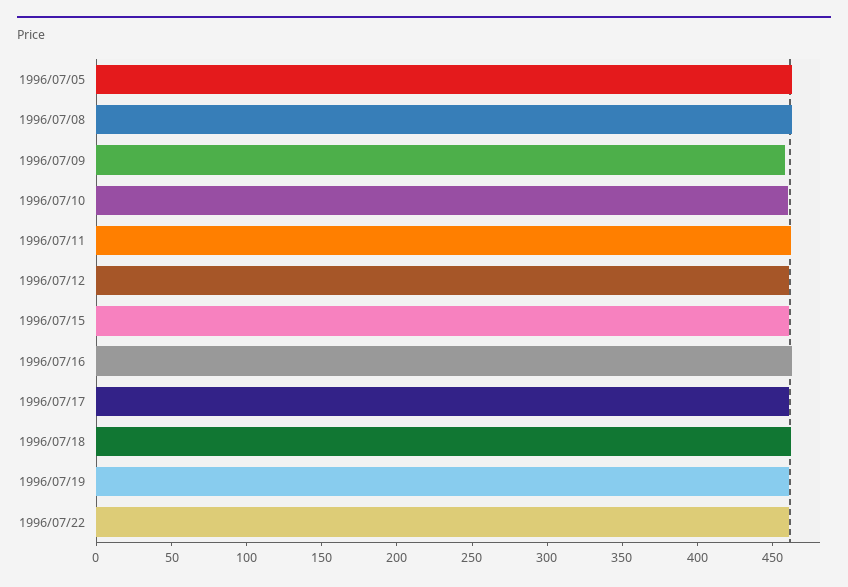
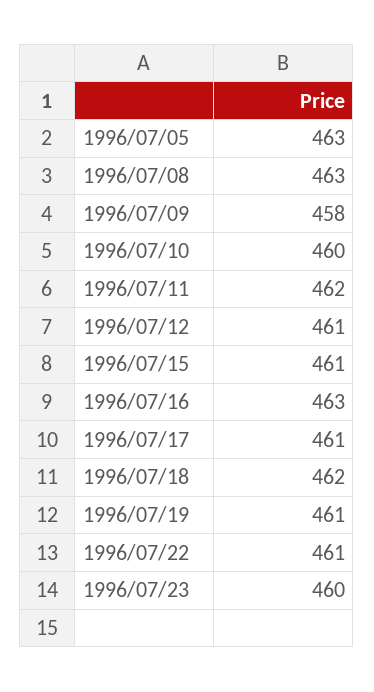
1996/07/23: none -> 460

